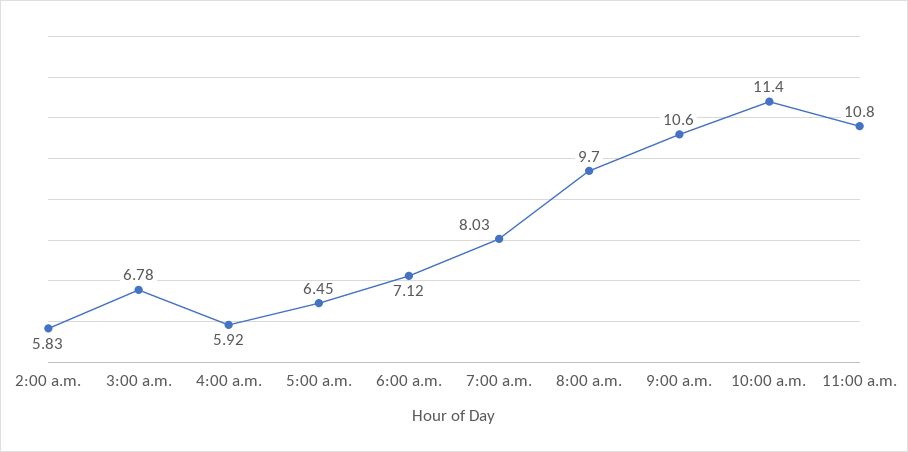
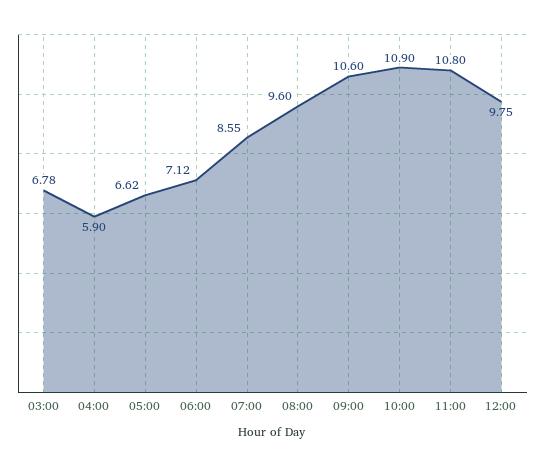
2:00 a.m.: 5.83 -> none
4:00 a.m.: 5.92 -> 5.9
5:00 a.m.: 6.45 -> 6.62
7:00 a.m.: 8.03 -> 8.55
8:00 a.m.: 9.7 -> 9.6
10:00 a.m.: 11.4 -> 10.9
12:00: none -> 9.75

